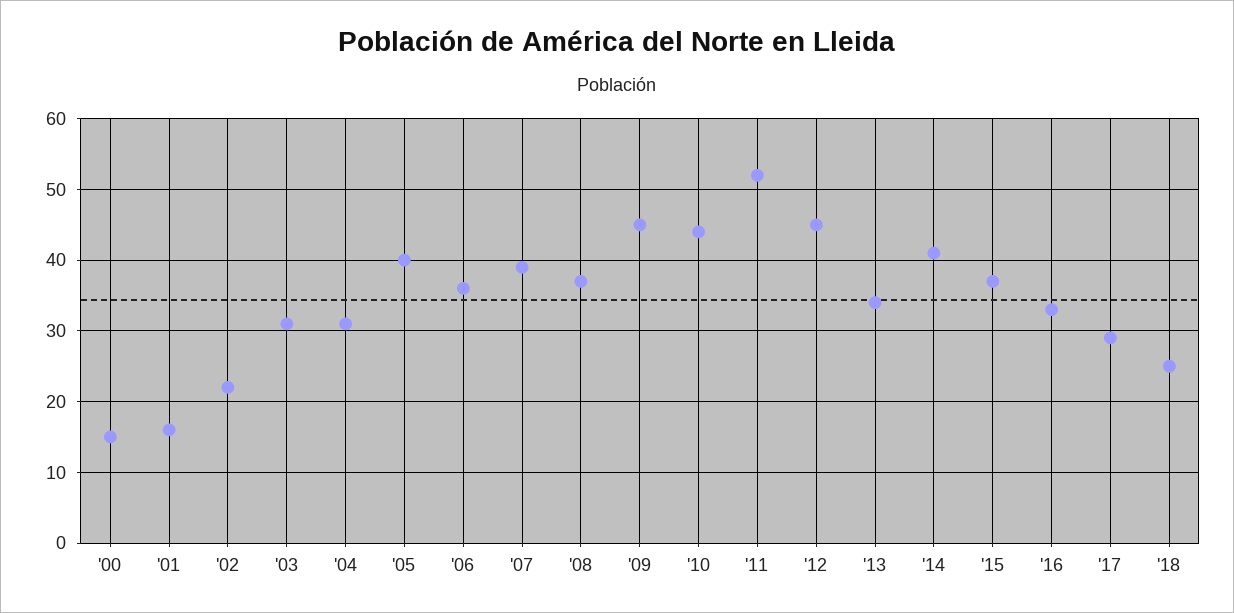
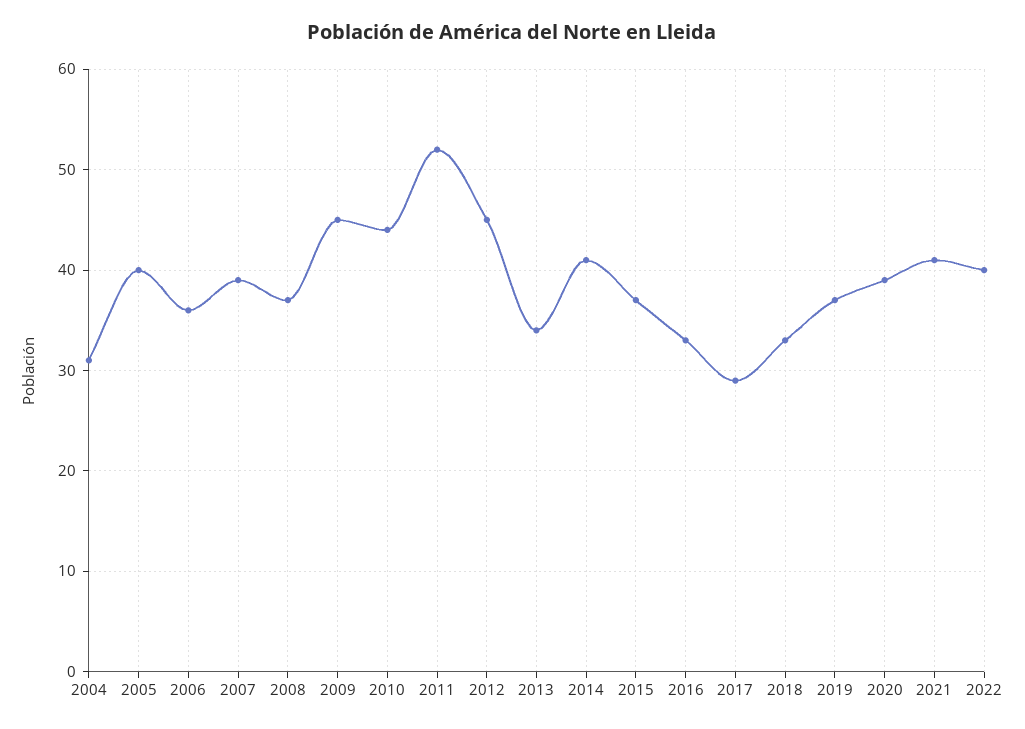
'00: 15 -> none
'01: 16 -> none
'02: 22 -> none
'03: 31 -> none
'18: 25 -> 33
2019: none -> 37
2020: none -> 39
2021: none -> 41
2022: none -> 40

